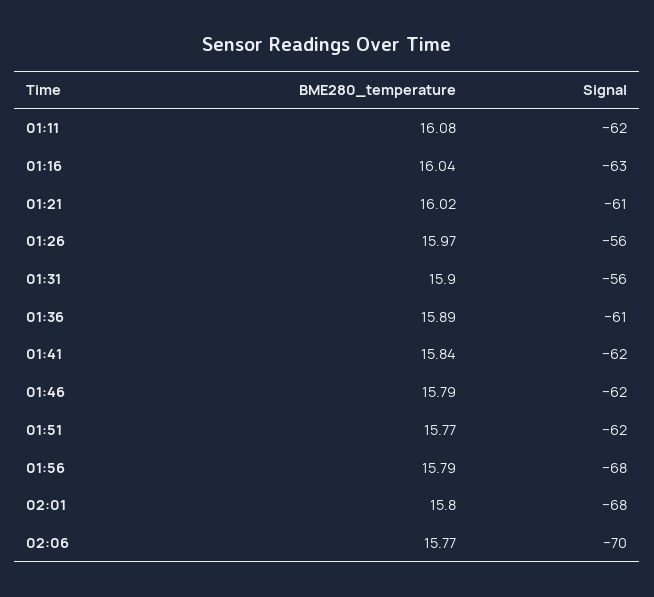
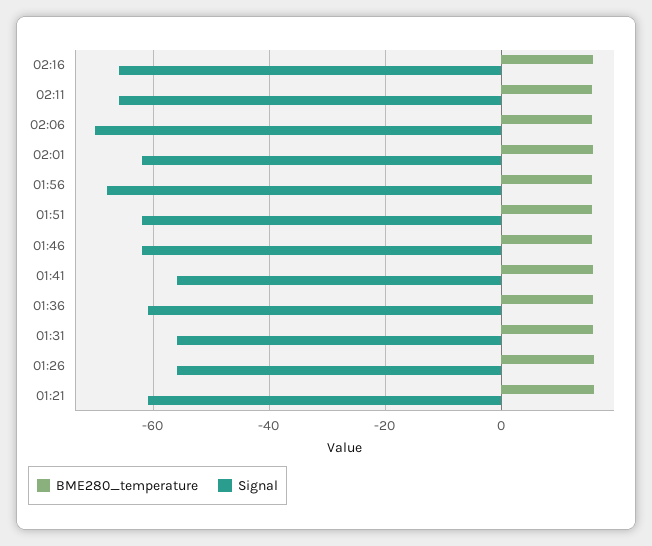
BME280_temperature, 01:11: 16.08 -> none
Signal, 01:11: -62 -> none
BME280_temperature, 01:16: 16.04 -> none
Signal, 01:16: -63 -> none
Signal, 01:41: -62 -> -56
Signal, 02:01: -68 -> -62
BME280_temperature, 02:16: none -> 16
Signal, 02:16: none -> -66
BME280_temperature, 02:11: none -> 16
Signal, 02:11: none -> -66

